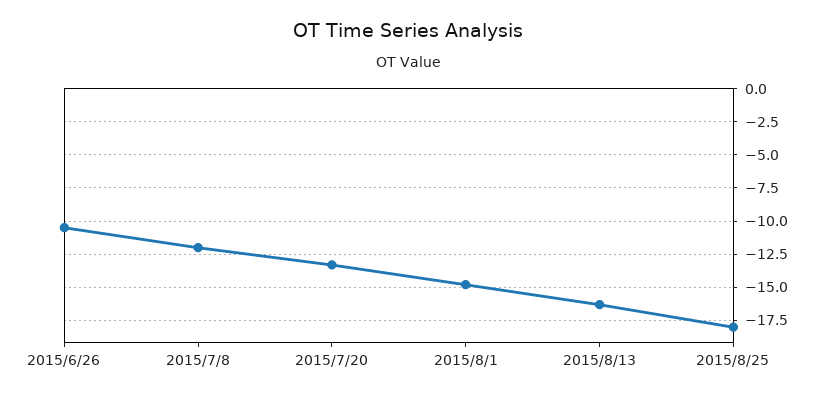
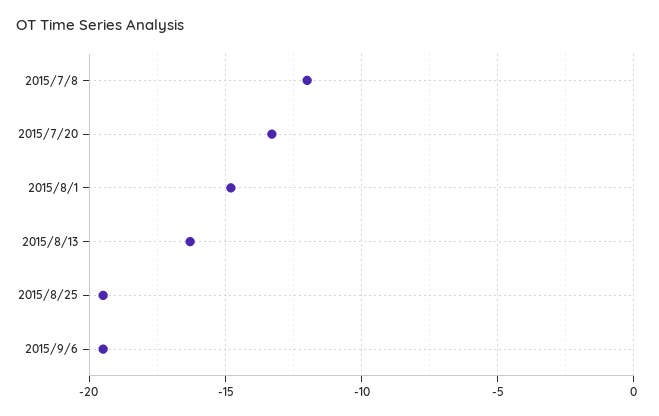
2015/6/26: -10.5 -> none
2015/8/25: -18 -> -19.5
2015/9/6: none -> -19.5

